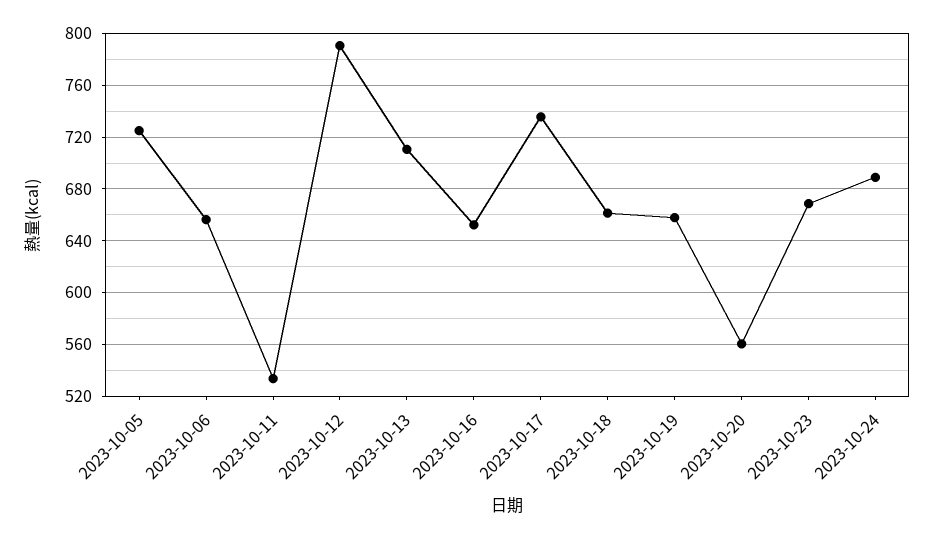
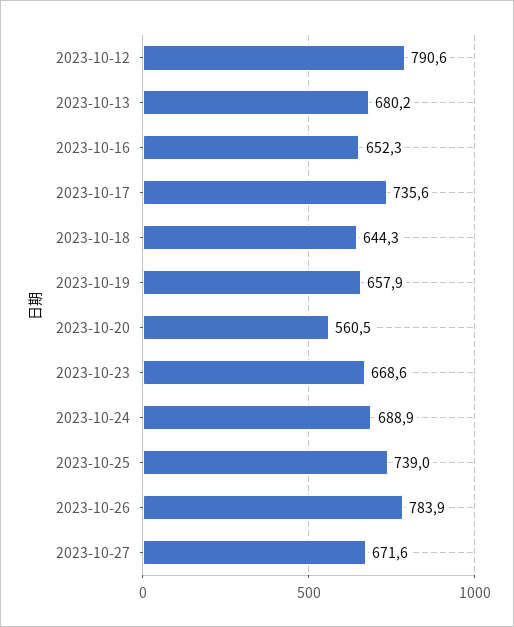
2023-10-05: 725 -> none
2023-10-06: 655 -> none
2023-10-11: 535 -> none
2023-10-13: 710 -> 680.2
2023-10-18: 660 -> 644.3
2023-10-25: none -> 739
2023-10-26: none -> 783.9
2023-10-27: none -> 671.6

